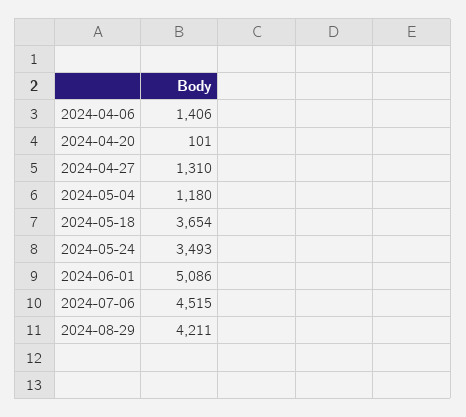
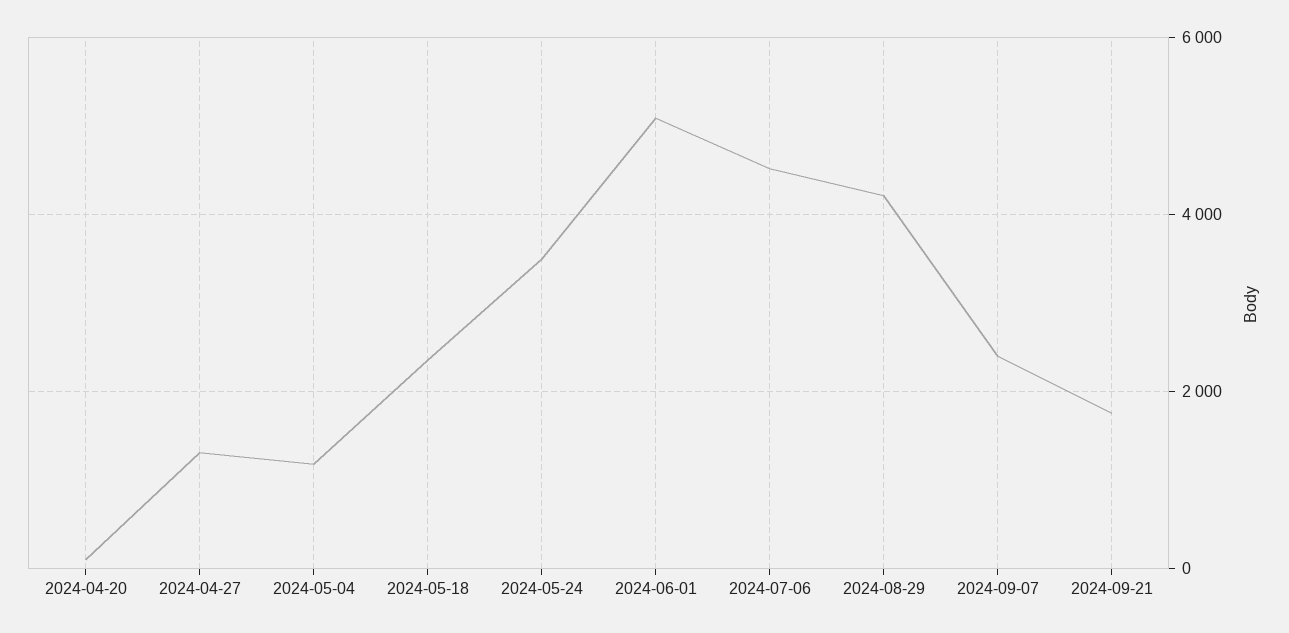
2024-04-06: 1406 -> none
2024-05-18: 3654 -> 2400
2024-09-07: none -> 2400
2024-09-21: none -> 1800

